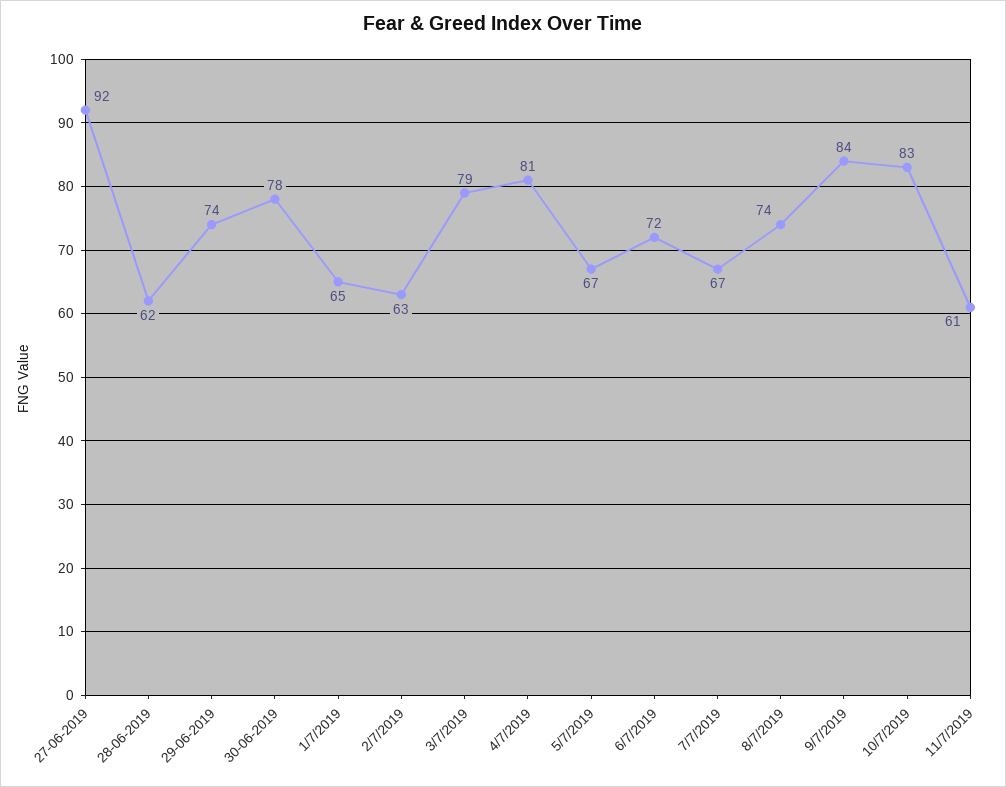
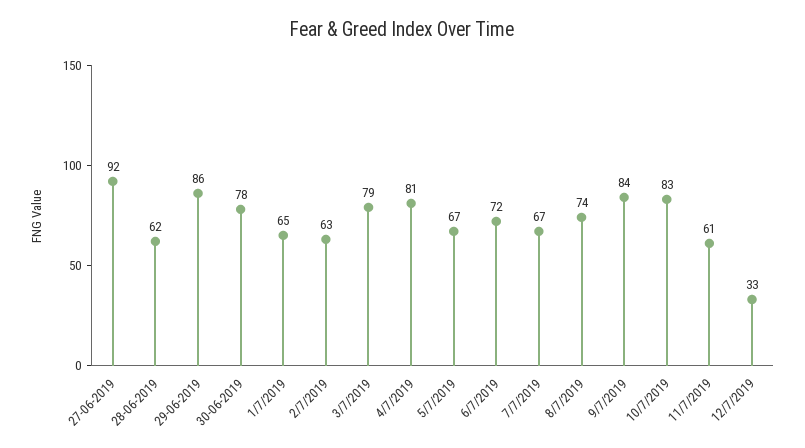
29-06-2019: 74 -> 86
12/7/2019: none -> 33

